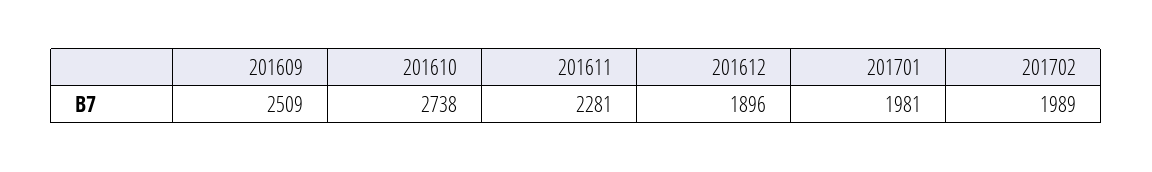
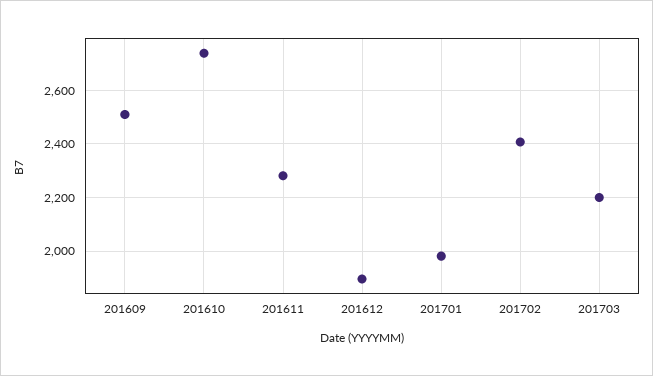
201702: 1989 -> 2400
201703: none -> 2200

